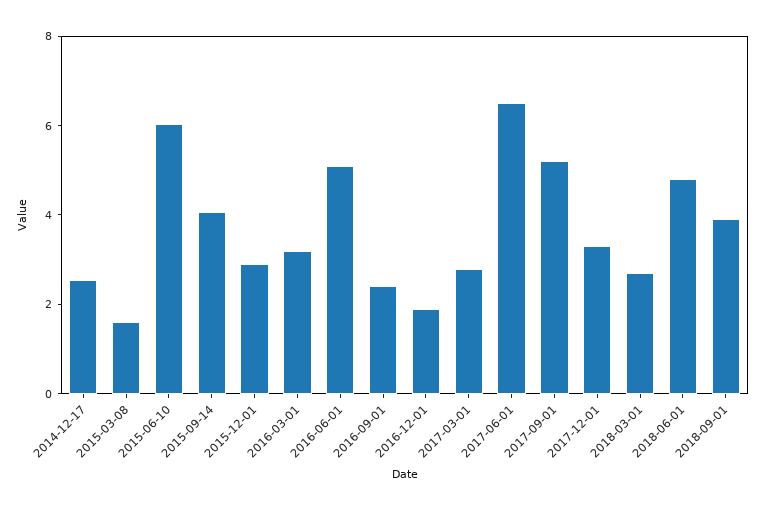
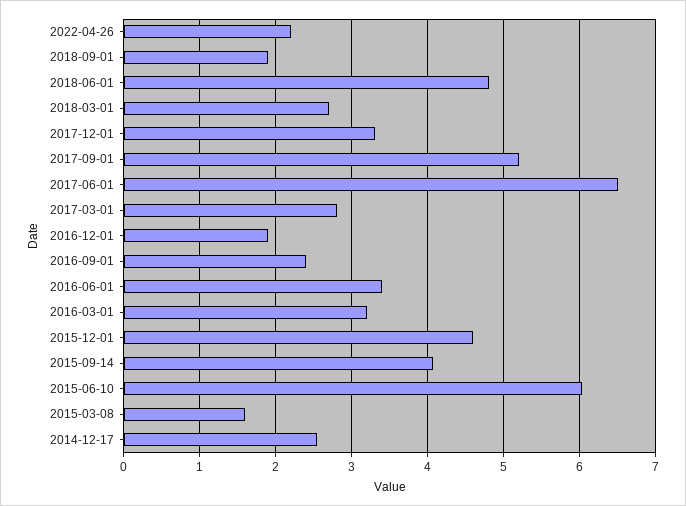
2015-12-01: 3 -> 4.6
2016-06-01: 5 -> 3.4
2018-09-01: 4 -> 1.9
2022-04-26: none -> 2.2

